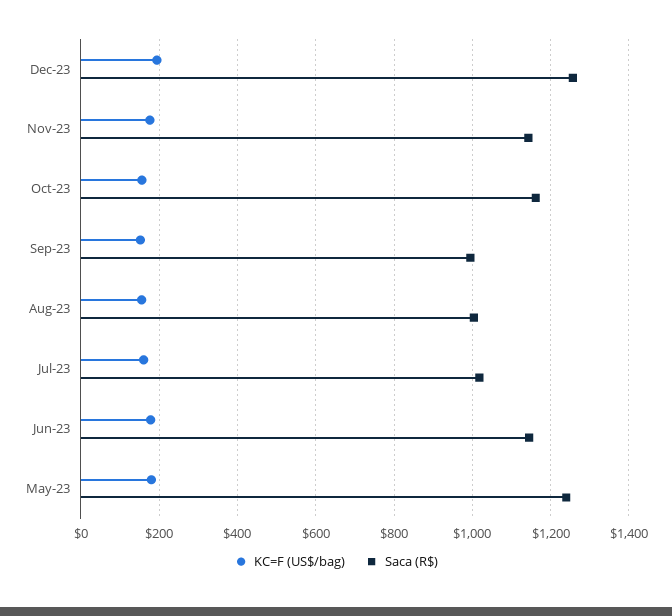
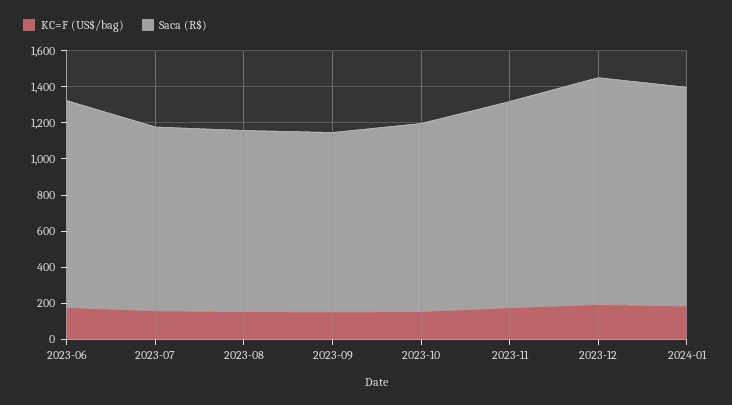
Saca (R$), Oct-23: 1160 -> 1050
KC=F (US$/bag), May-23: 180 -> none
Saca (R$), May-23: 1240 -> none
KC=F (US$/bag), 2024-01: none -> 200
Saca (R$), 2024-01: none -> 1200

